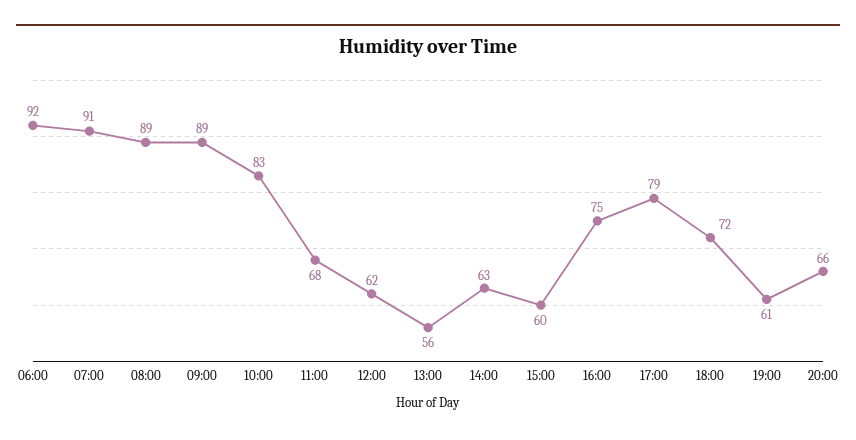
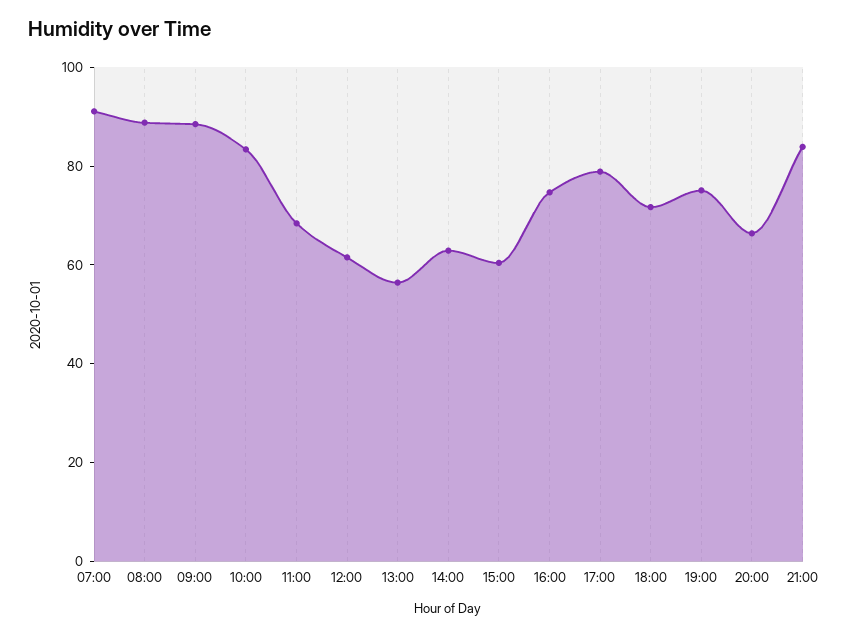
06:00: 92 -> none
19:00: 61 -> 75
21:00: none -> 85

